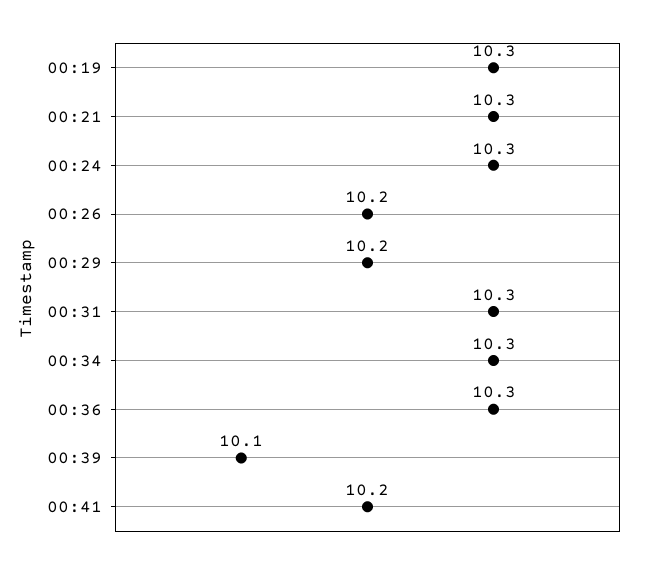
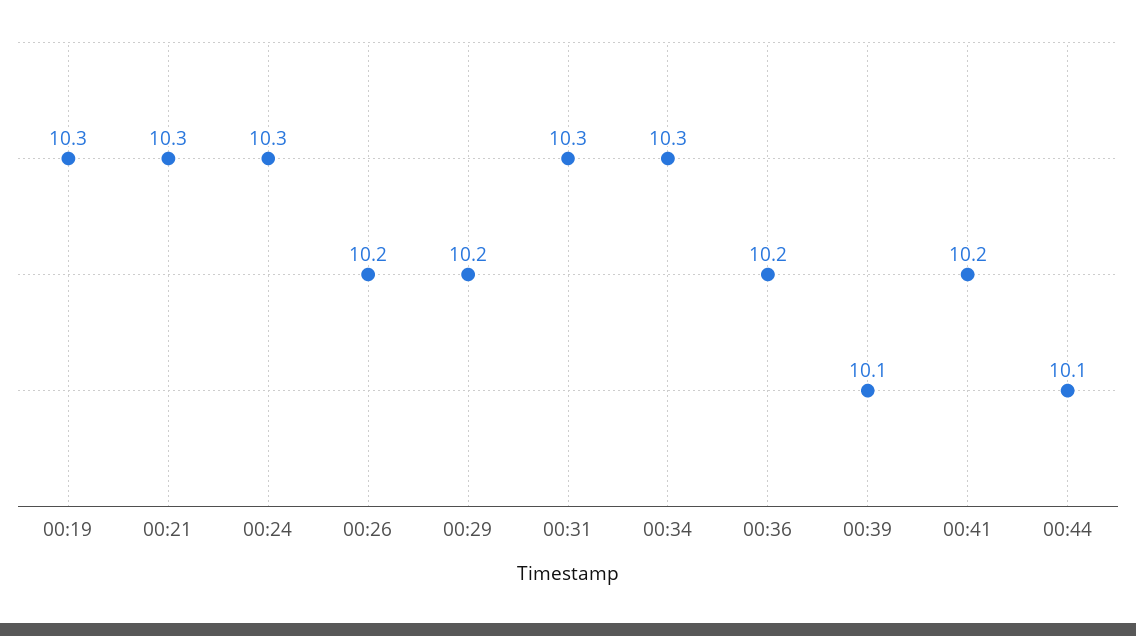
00:36: 10.3 -> 10.2
00:44: none -> 10.1

